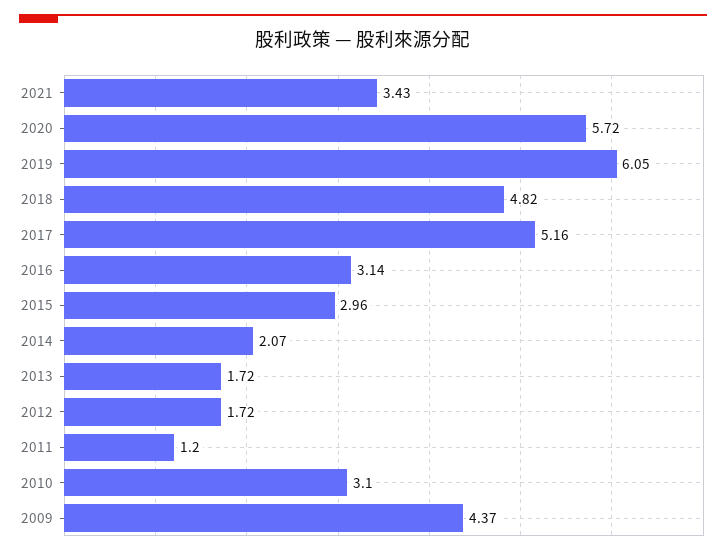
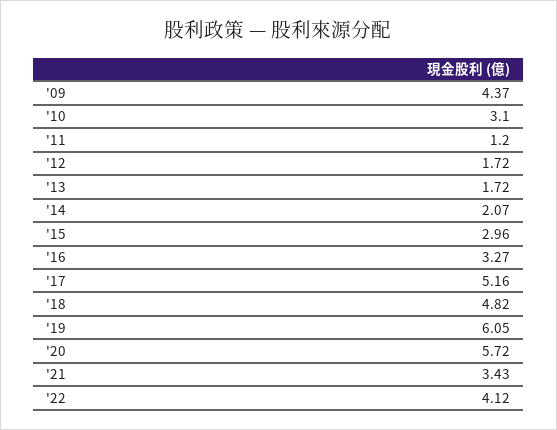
2016: 3.14 -> 3.27
'22: none -> 4.12

